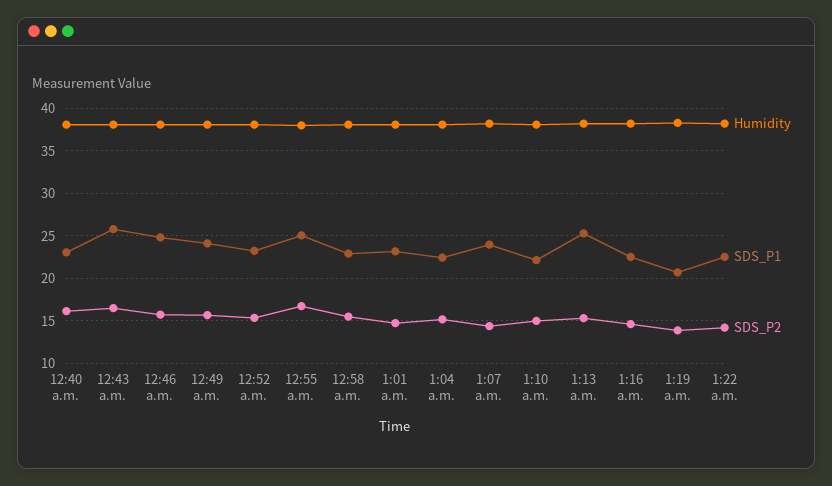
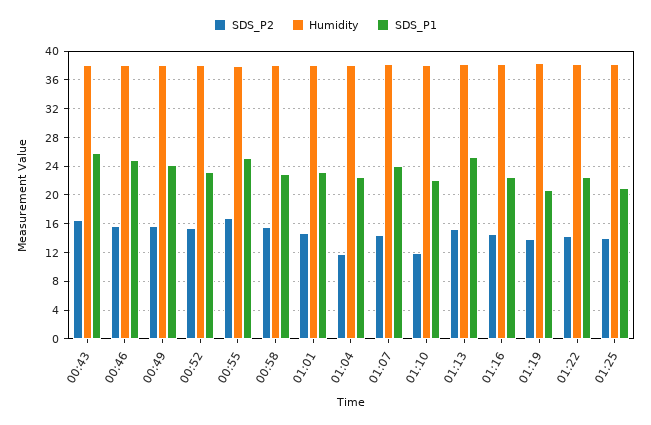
Humidity, 12:40 a.m.: 38 -> none
SDS_P1, 12:40 a.m.: 23 -> none
SDS_P2, 12:40 a.m.: 16 -> none
SDS_P2, 1:04 a.m.: 15 -> 12
SDS_P2, 1:10 a.m.: 15 -> 12
SDS_P2, 01:25: none -> 14
Humidity, 01:25: none -> 38
SDS_P1, 01:25: none -> 21

